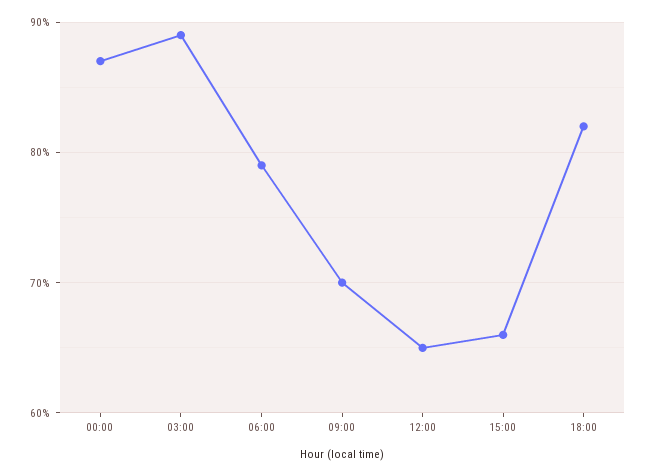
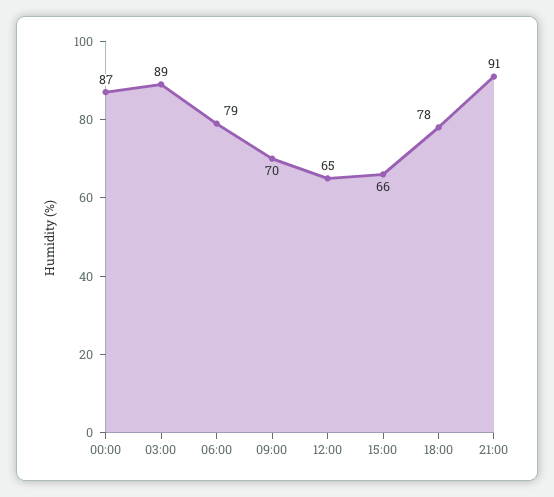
18:00: 82 -> 78
21:00: none -> 91

